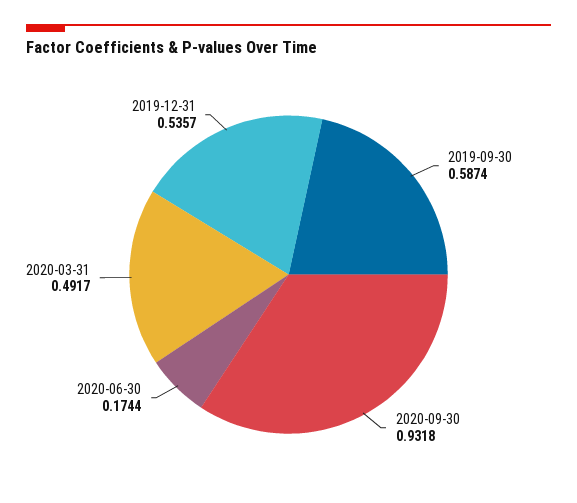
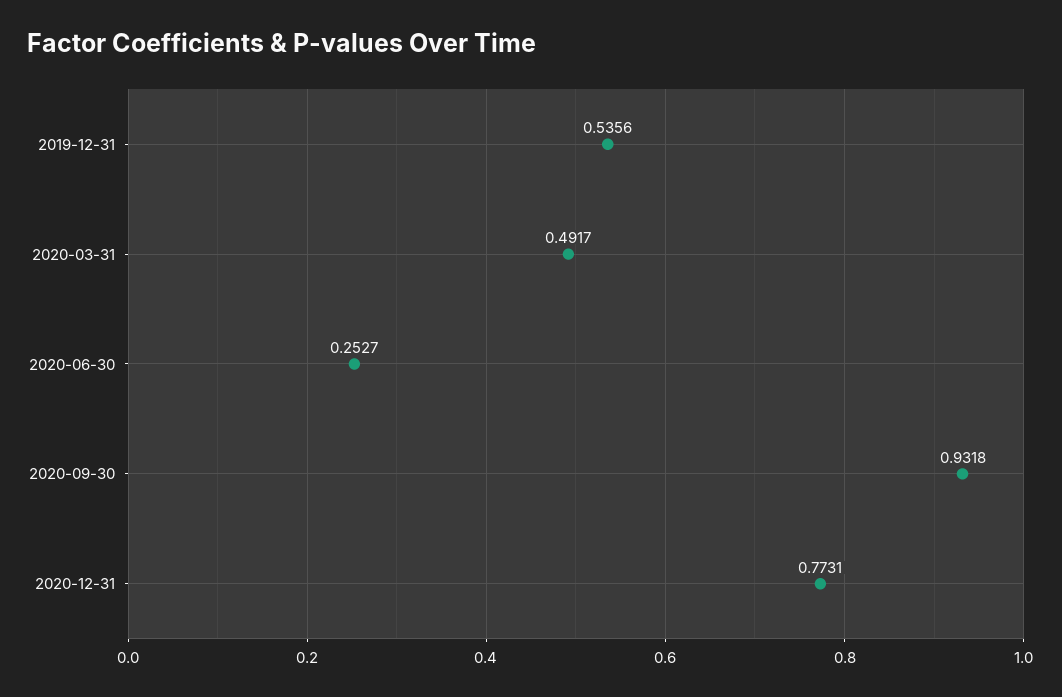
2019-09-30: 0.5874 -> none
2020-06-30: 0.1744 -> 0.2527
2019-12-31: 0.5357 -> 0.5356
2020-12-31: none -> 0.7731

